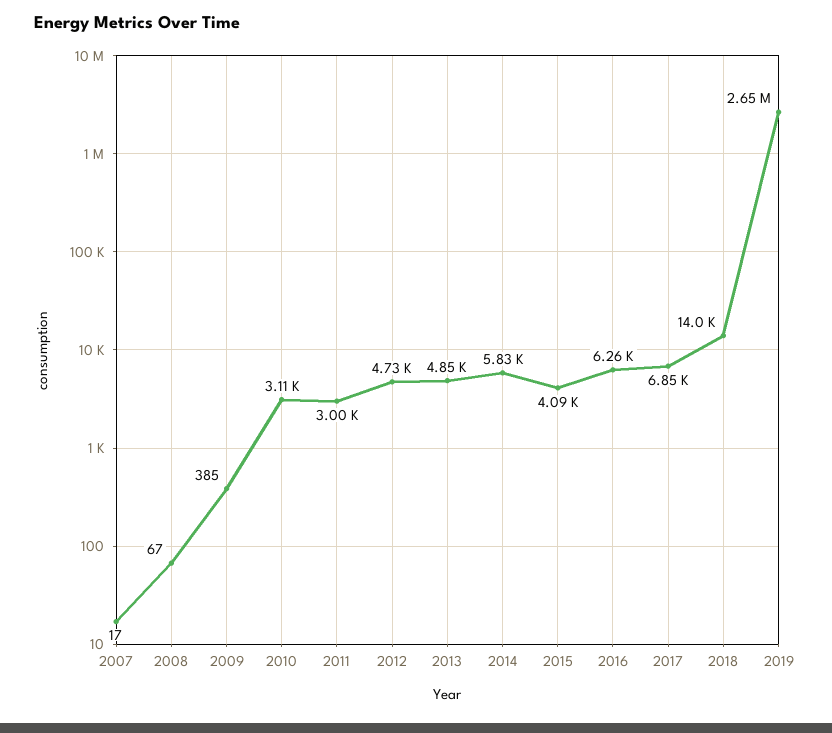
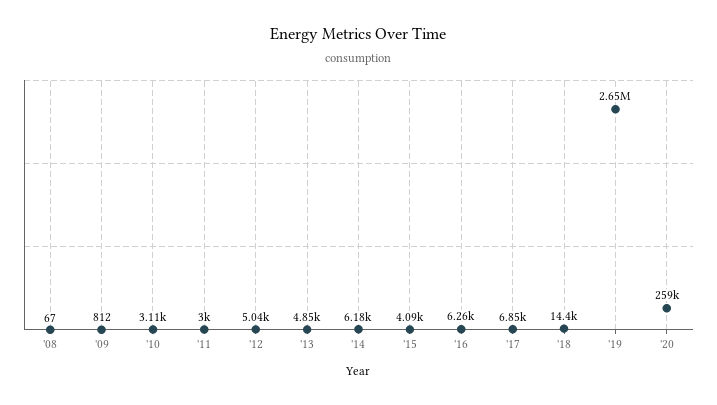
2007: 17 -> none
2009: 385 -> 812
2012: 4730 -> 5040
2014: 5830 -> 6180
2018: 14000 -> 14400
'20: none -> 259000

